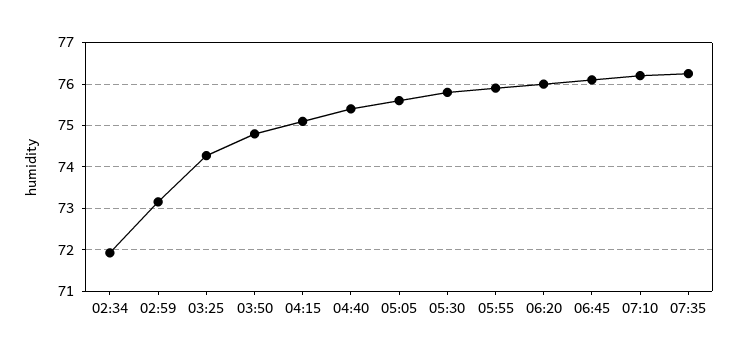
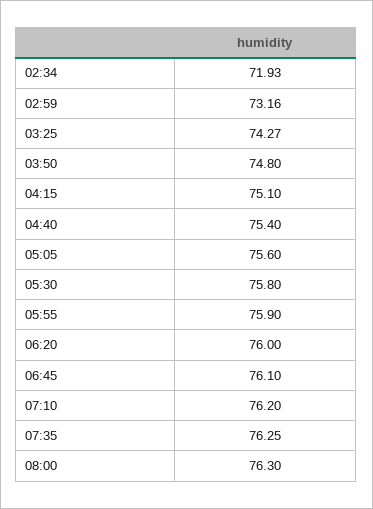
08:00: none -> 76.3

